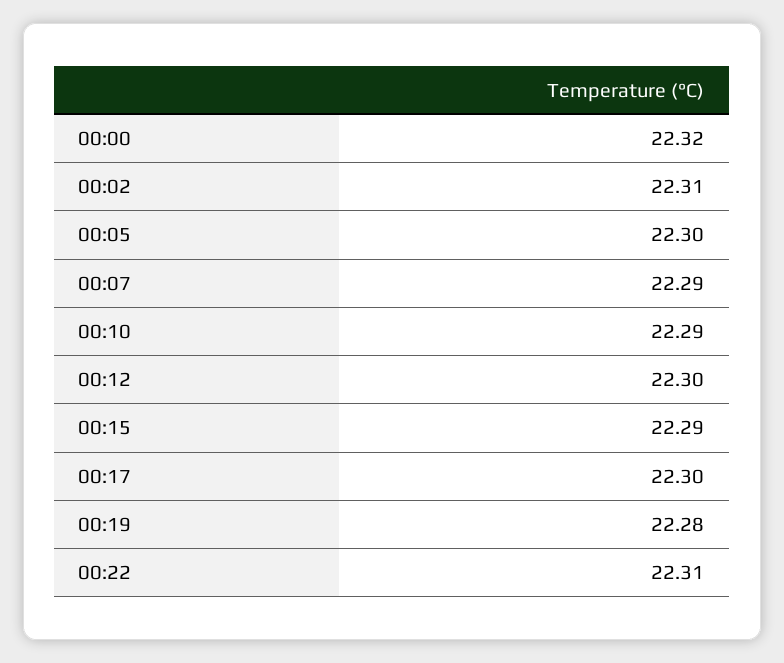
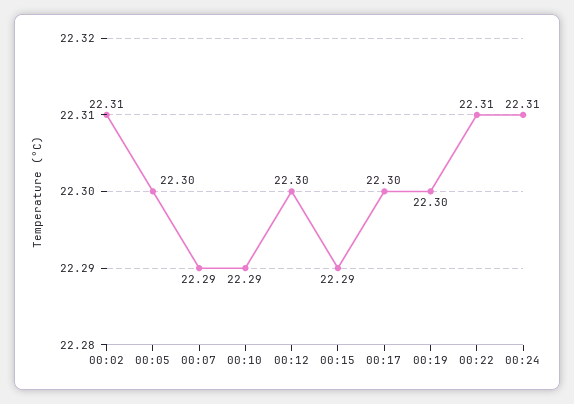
00:00: 22.32 -> none
00:19: 22.28 -> 22.3
00:24: none -> 22.31

